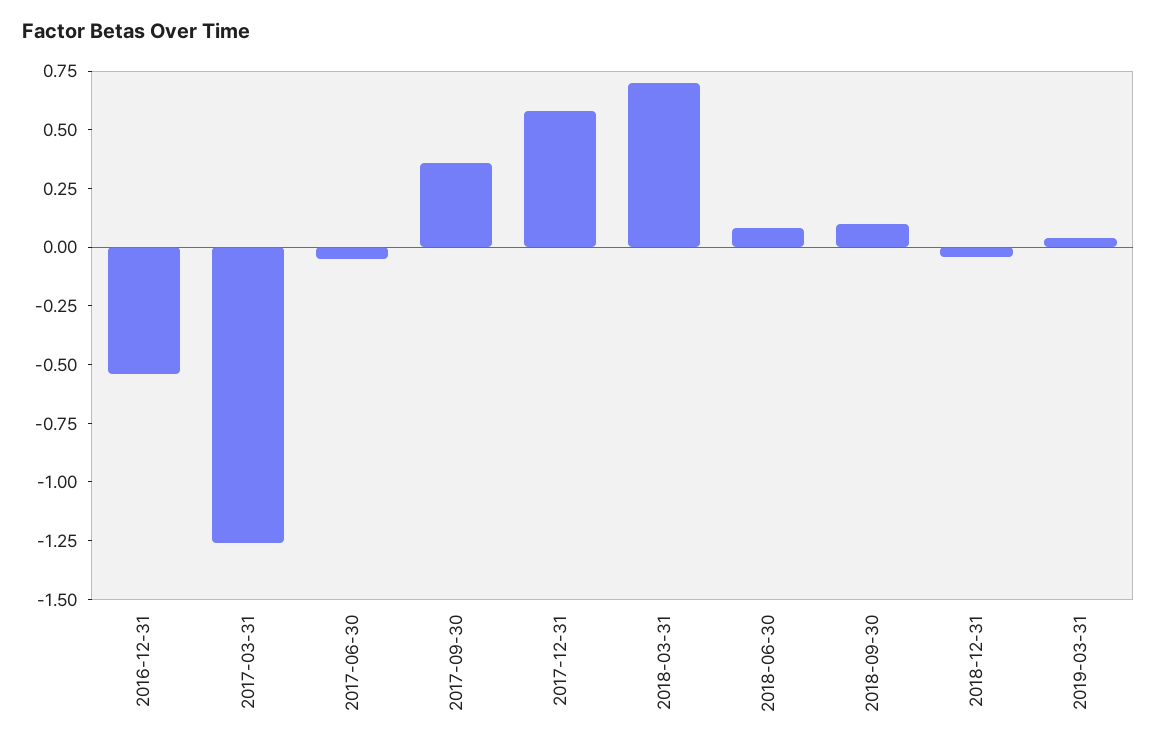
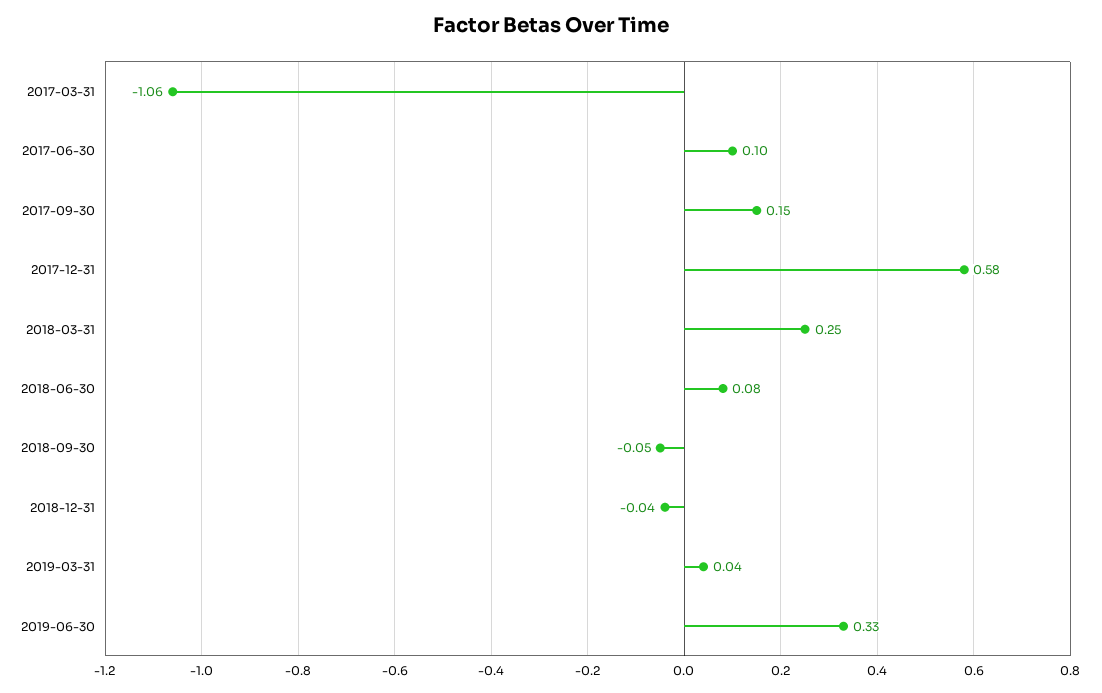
2016-12-31: -0.55 -> none
2017-03-31: -1.25 -> -1.06
2017-06-30: -0.05 -> 0.1
2017-09-30: 0.35 -> 0.15
2018-03-31: 0.7 -> 0.25
2018-09-30: 0.1 -> -0.05
2019-06-30: none -> 0.33

